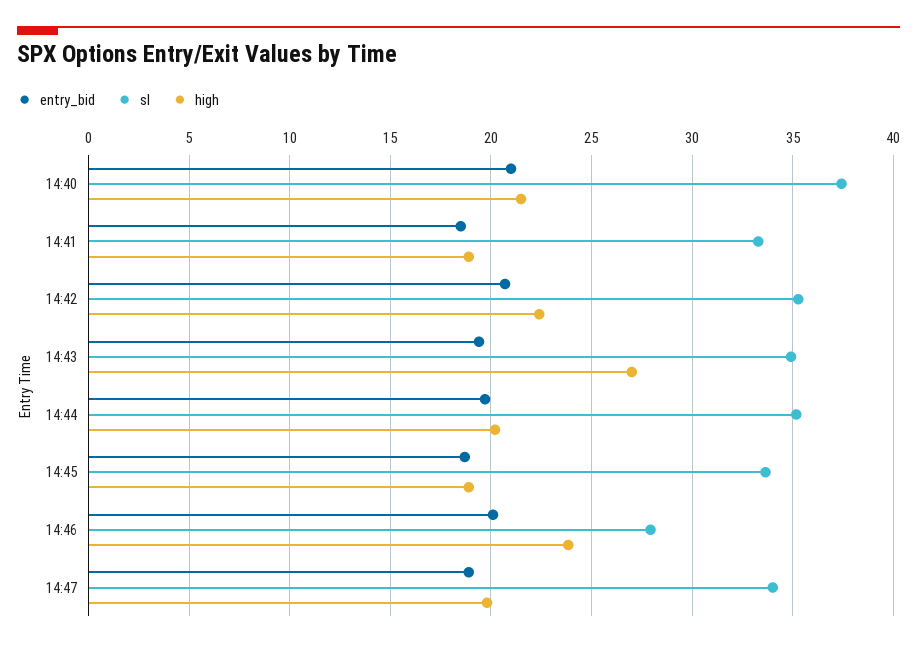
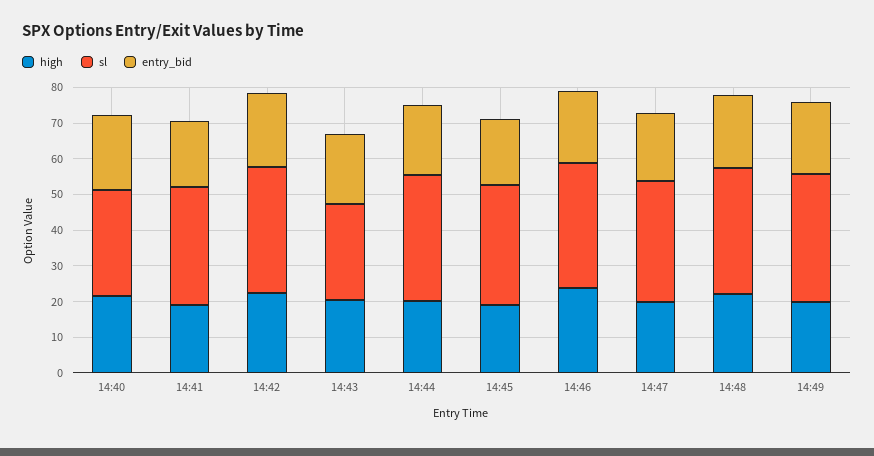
sl, 14:40: 37.5 -> 30
sl, 14:43: 35 -> 27.5
high, 14:43: 27 -> 20
sl, 14:46: 28 -> 35
high, 14:48: none -> 22.5
sl, 14:48: none -> 35
entry_bid, 14:48: none -> 20
high, 14:49: none -> 20
sl, 14:49: none -> 35
entry_bid, 14:49: none -> 20

